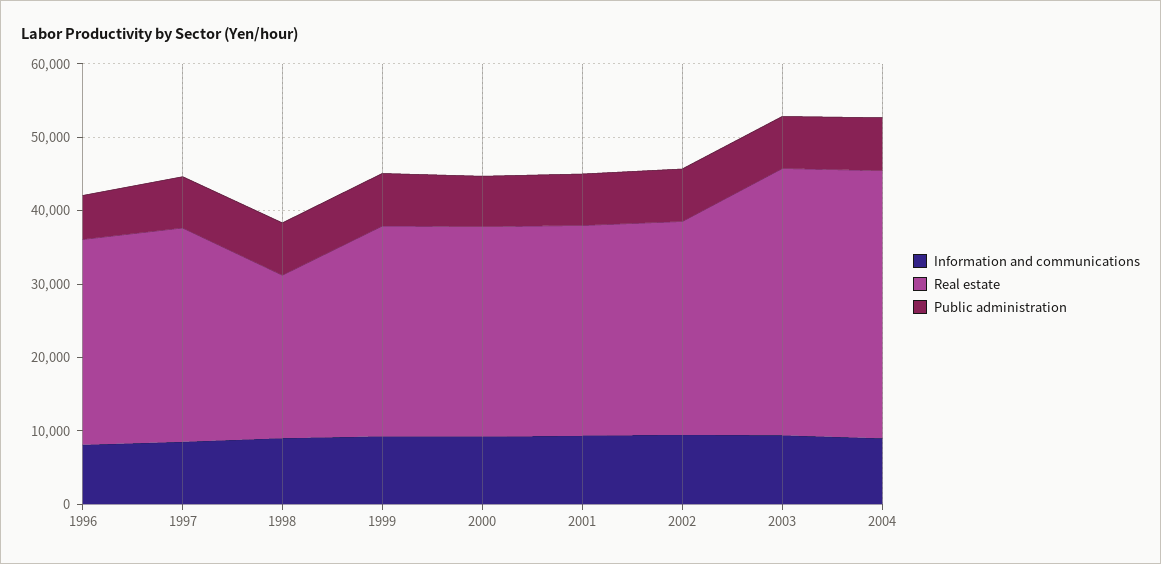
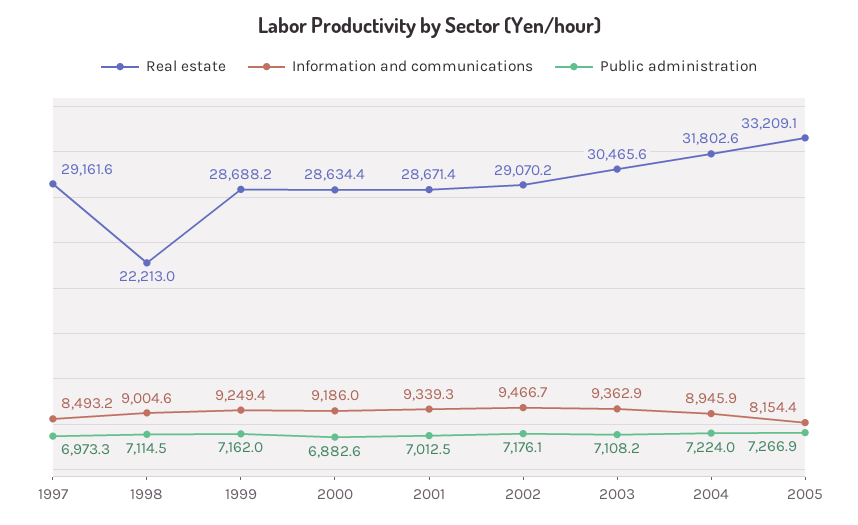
Information and communications, 1996: 8000 -> none
Real estate, 1996: 28000 -> none
Public administration, 1996: 6000 -> none
Real estate, 2003: 36000 -> 30465.6
Real estate, 2004: 36000 -> 31802.6
Real estate, 2005: none -> 33209.1
Information and communications, 2005: none -> 8154.4
Public administration, 2005: none -> 7266.9

